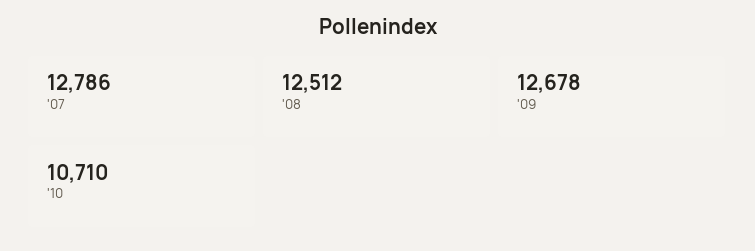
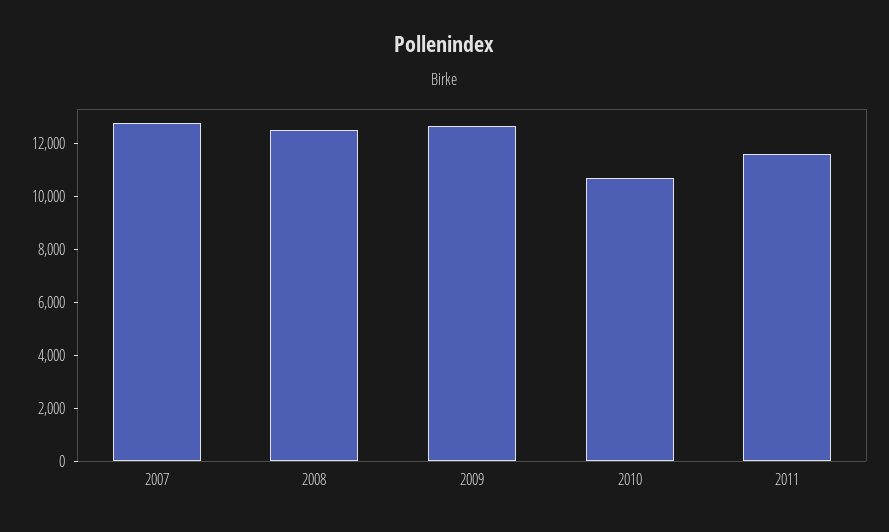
2011: none -> 11500

